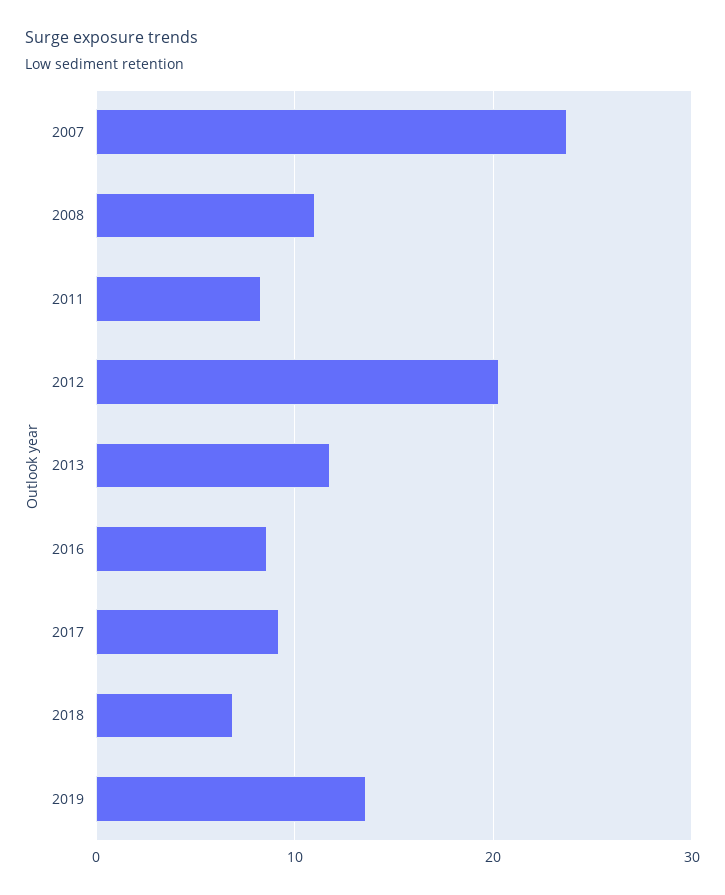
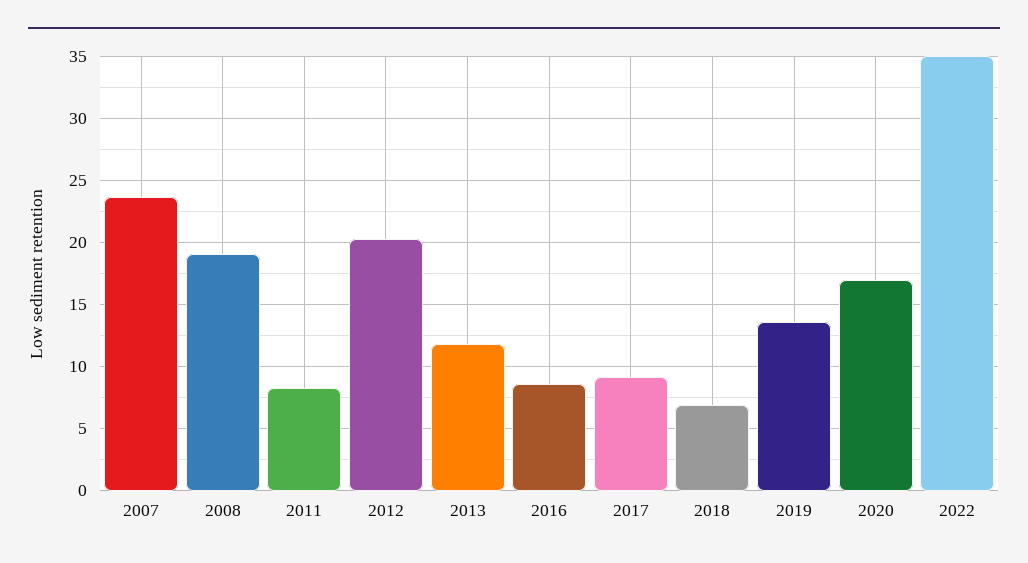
2008: 11 -> 19
2020: none -> 17
2022: none -> 35

